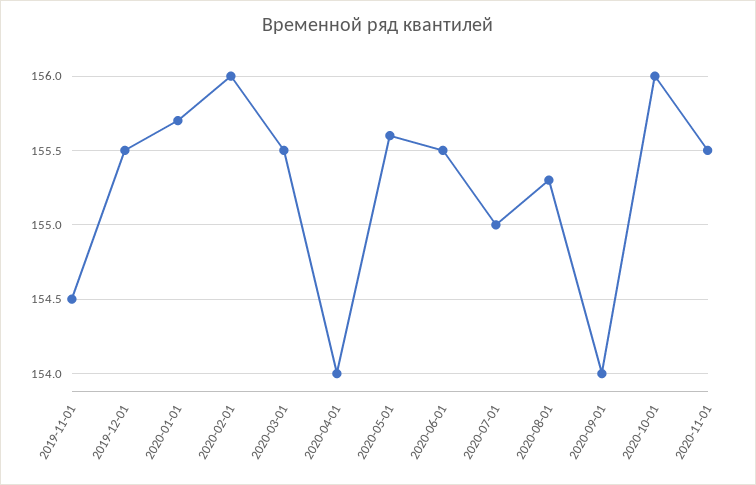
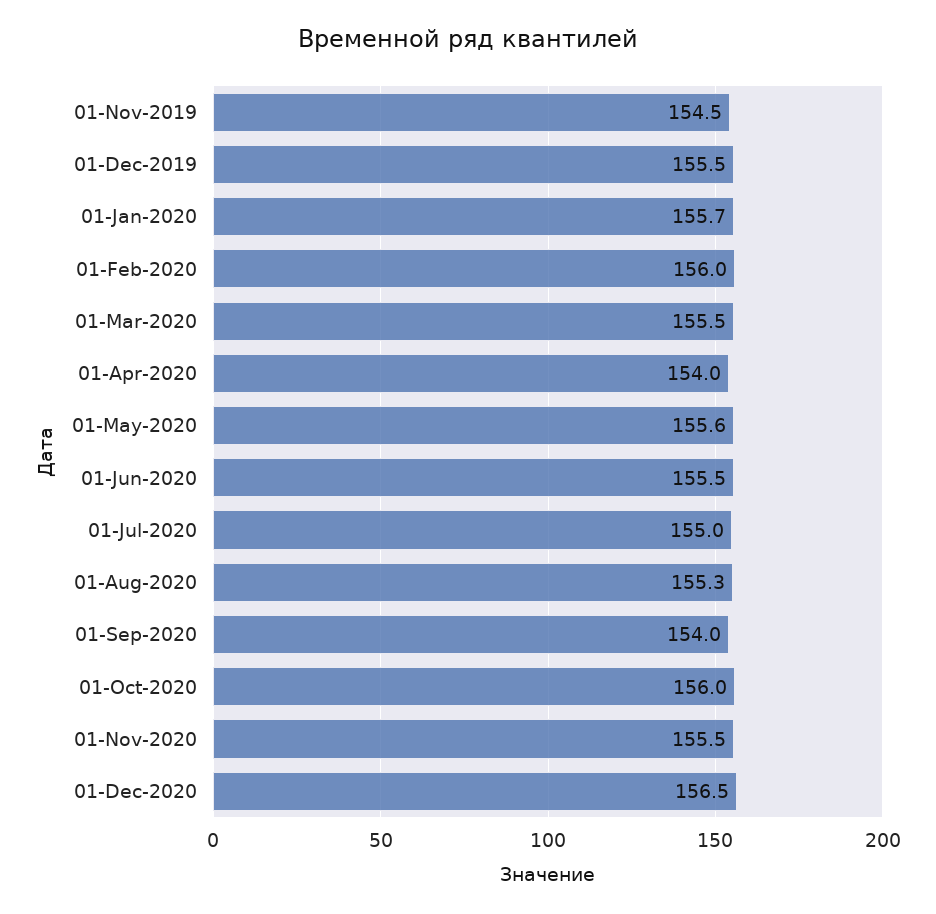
01-Dec-2020: none -> 156.5

